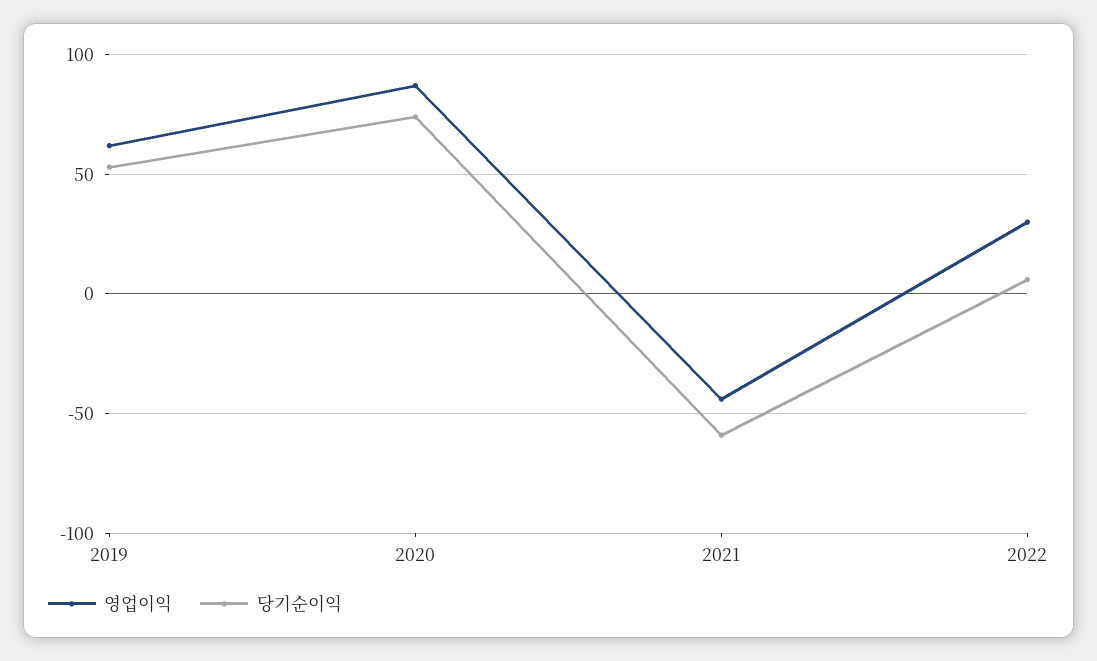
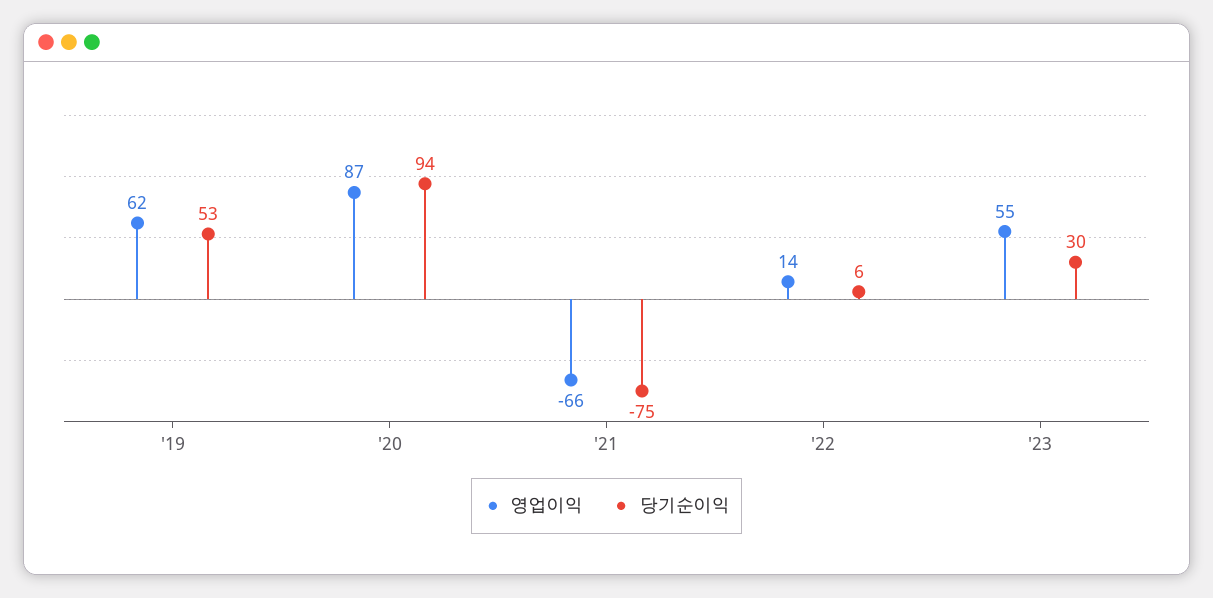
당기순이익, 2020: 75 -> 94
영업이익, 2021: -45 -> -66
당기순이익, 2021: -60 -> -75
영업이익, 2022: 30 -> 14
영업이익, '23: none -> 55
당기순이익, '23: none -> 30

